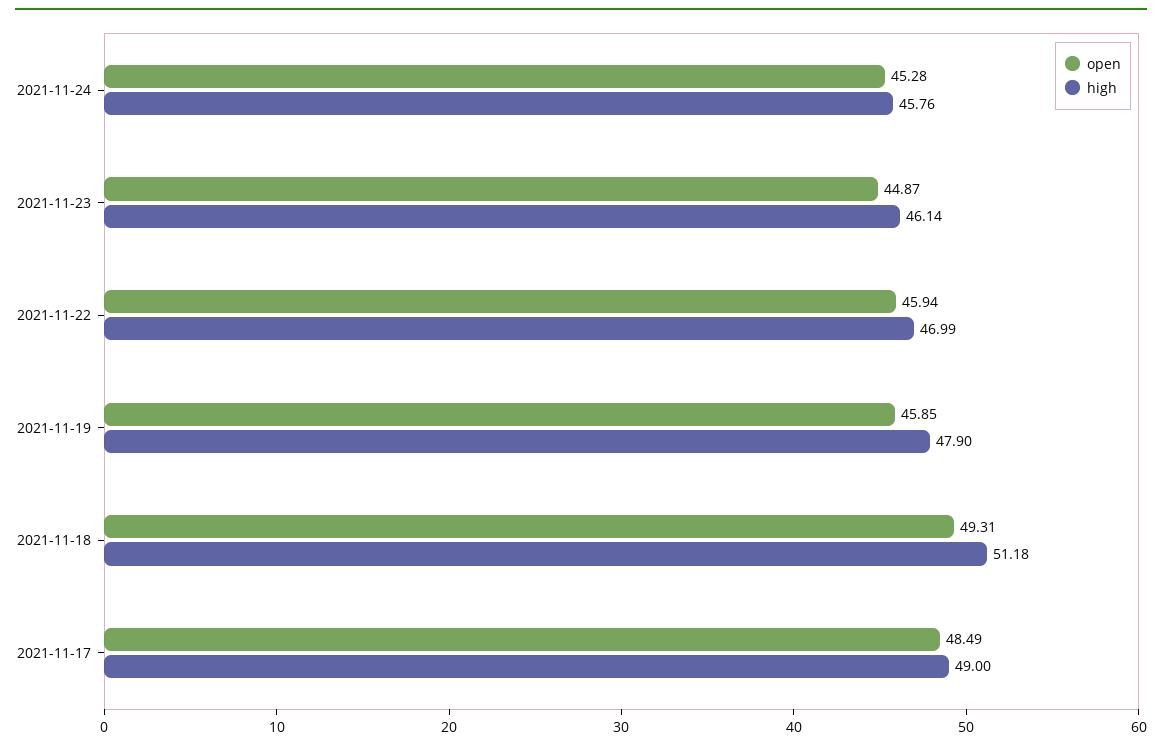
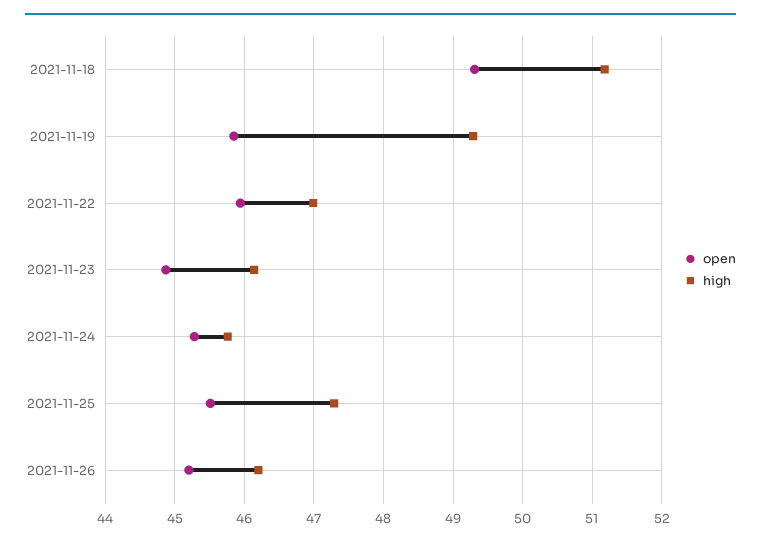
high, 2021-11-19: 47.9 -> 49.3
open, 2021-11-17: 48.49 -> none
high, 2021-11-17: 49 -> none
open, 2021-11-25: none -> 45.5
high, 2021-11-25: none -> 47.3
open, 2021-11-26: none -> 45.2
high, 2021-11-26: none -> 46.2

